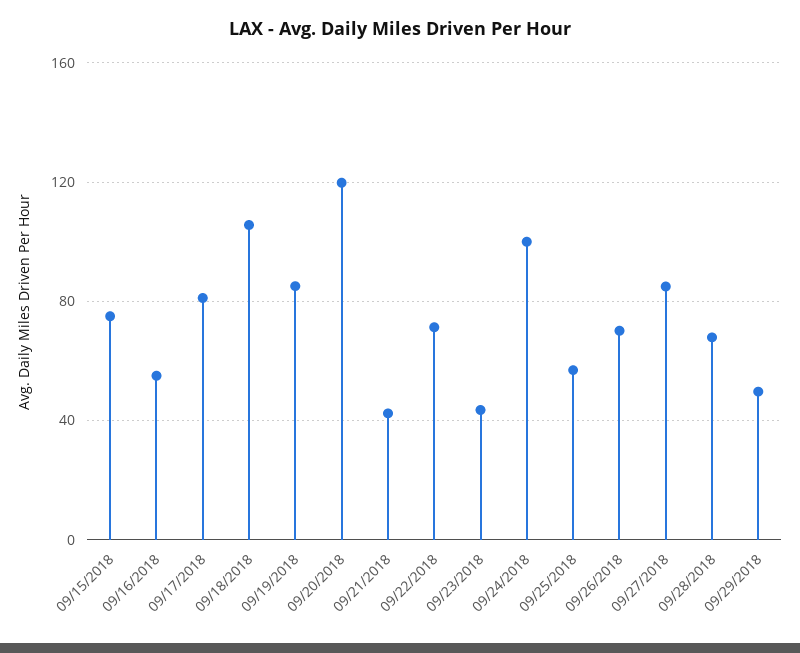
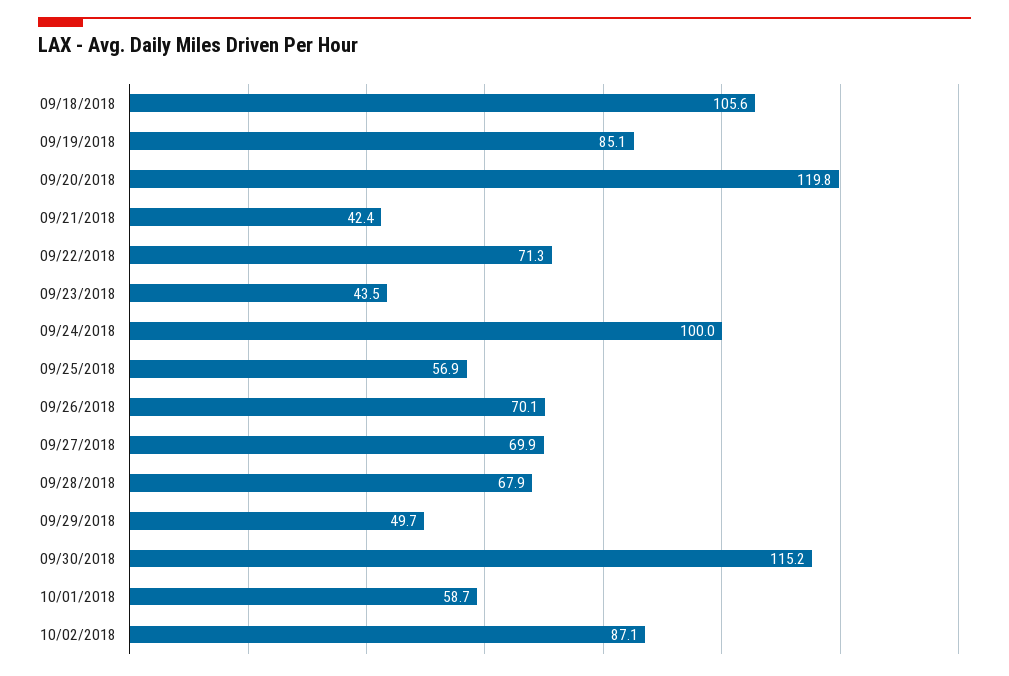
09/15/2018: 75 -> none
09/16/2018: 55 -> none
09/17/2018: 80 -> none
09/27/2018: 85 -> 69.9
09/30/2018: none -> 115.2
10/01/2018: none -> 58.7
10/02/2018: none -> 87.1

